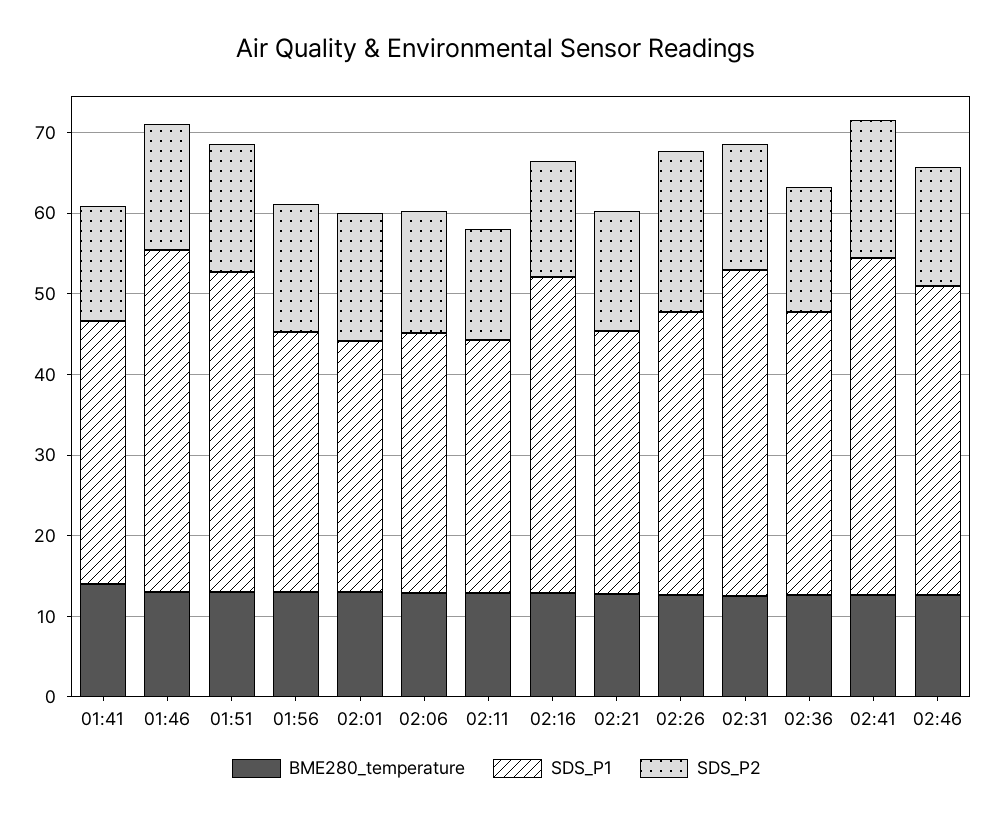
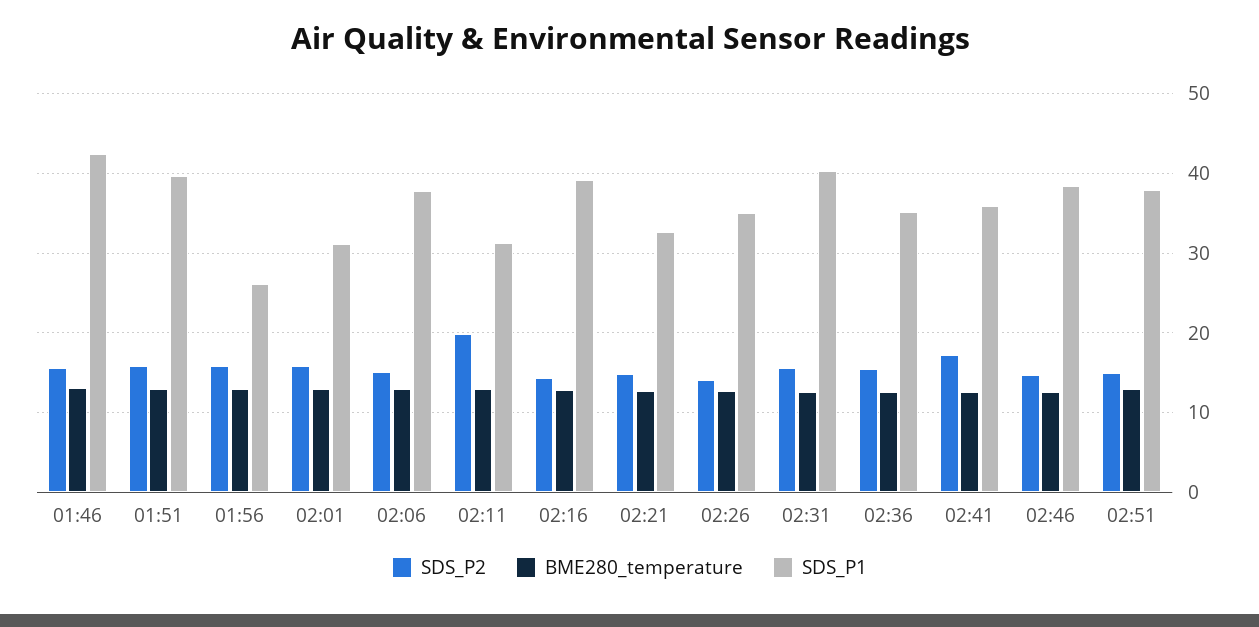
BME280_temperature, 01:41: 14 -> none
SDS_P1, 01:41: 32 -> none
SDS_P2, 01:41: 14 -> none
SDS_P1, 01:56: 32 -> 26
SDS_P1, 02:06: 32 -> 38
SDS_P2, 02:11: 14 -> 20
SDS_P2, 02:26: 20 -> 14
SDS_P1, 02:41: 42 -> 36
SDS_P2, 02:51: none -> 15
BME280_temperature, 02:51: none -> 13
SDS_P1, 02:51: none -> 38

